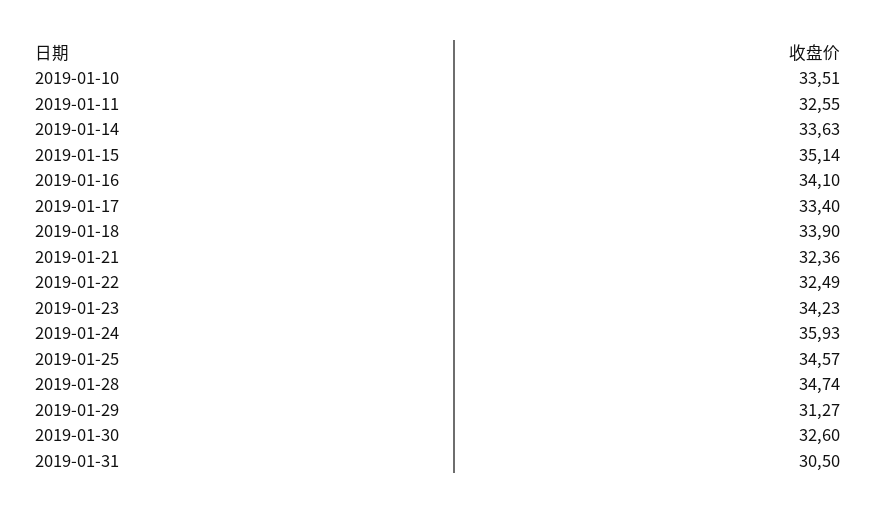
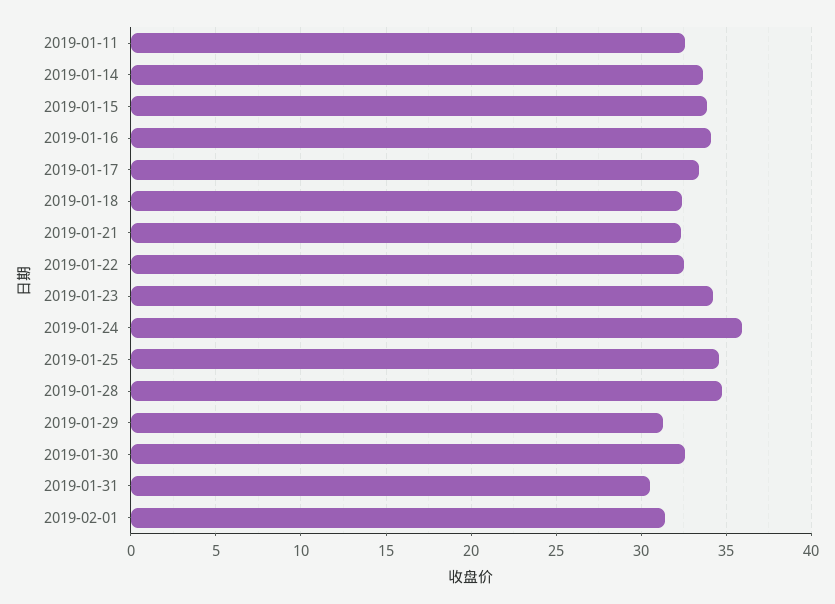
2019-01-10: 33.51 -> none
2019-01-15: 35.14 -> 34
2019-01-18: 33.9 -> 32.5
2019-02-01: none -> 31.5

